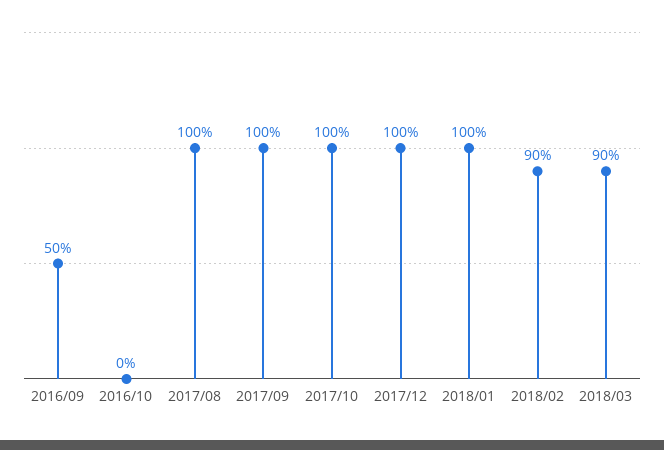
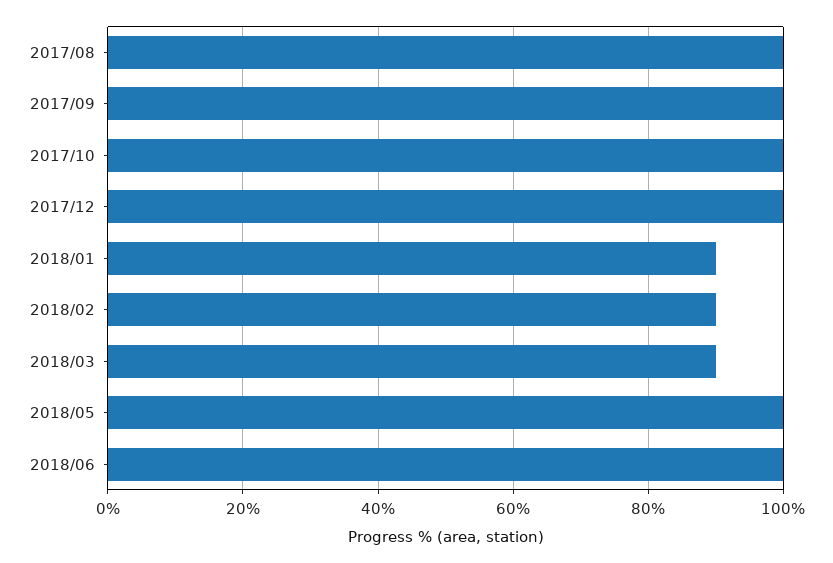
2016/09: 50 -> none
2016/10: 0 -> none
2018/01: 100 -> 90
2018/05: none -> 100
2018/06: none -> 100

